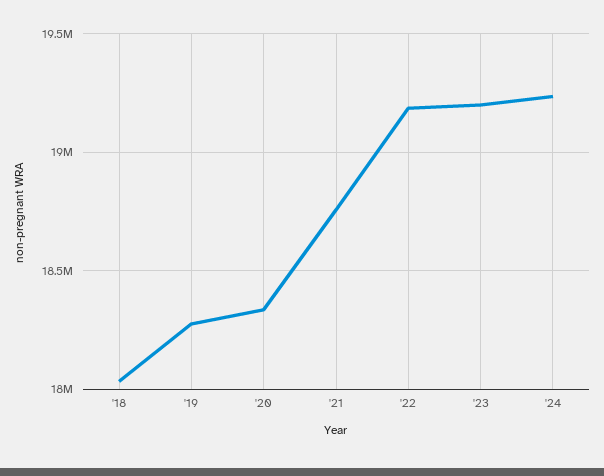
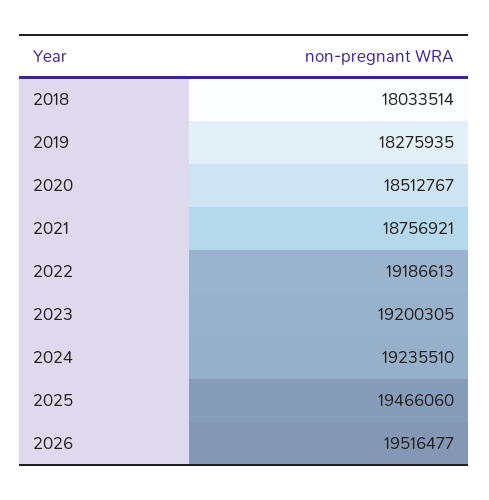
'20: 18350000 -> 18512767
2025: none -> 19466060
2026: none -> 19516477

